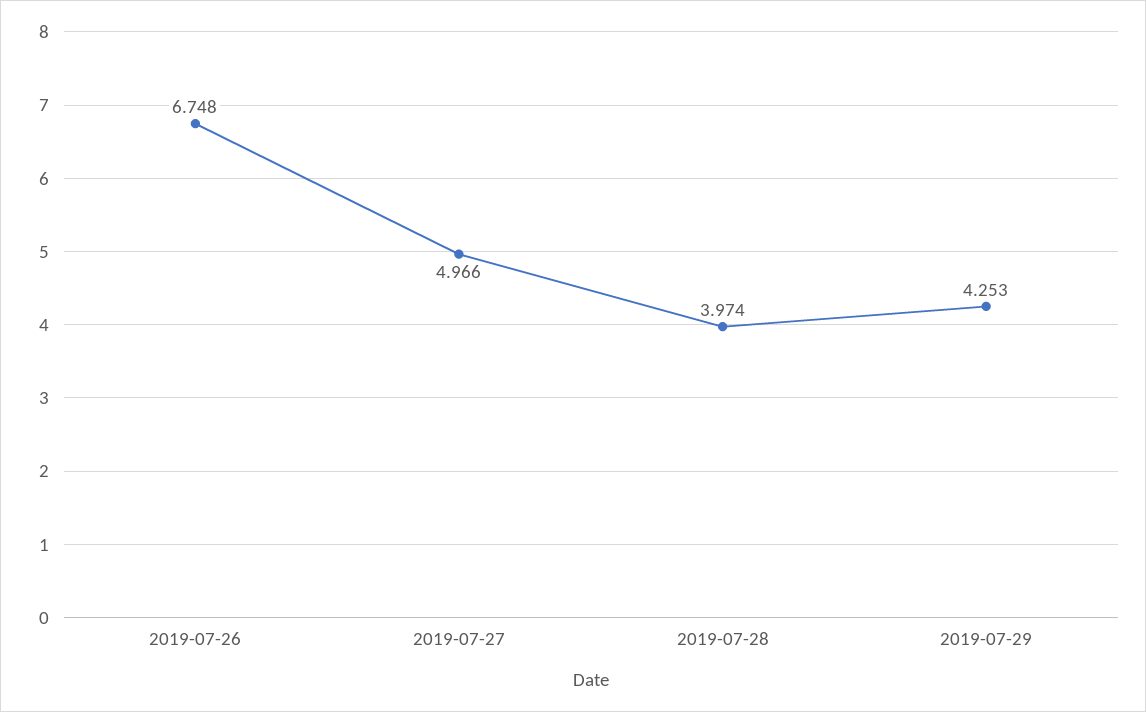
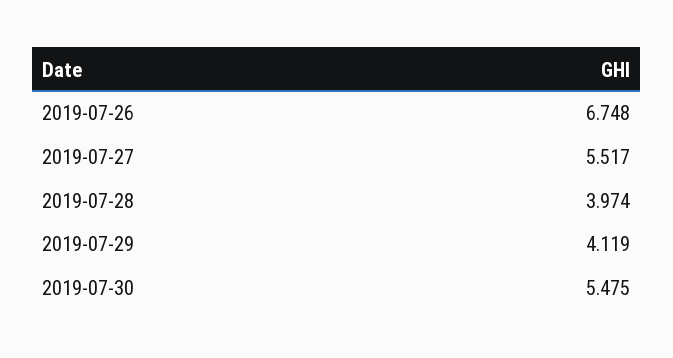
2019-07-27: 4.966 -> 5.517
2019-07-29: 4.253 -> 4.119
2019-07-30: none -> 5.475

